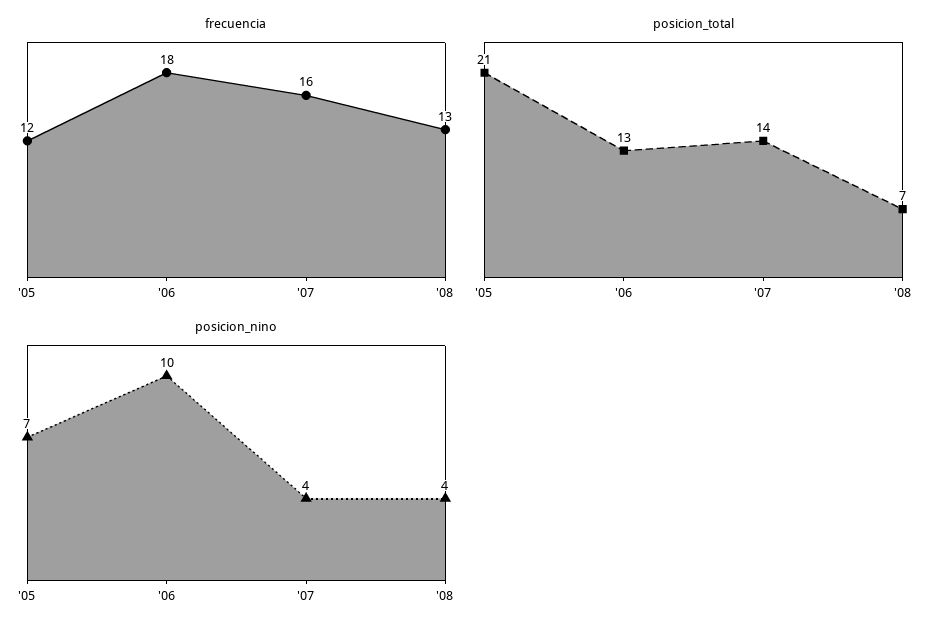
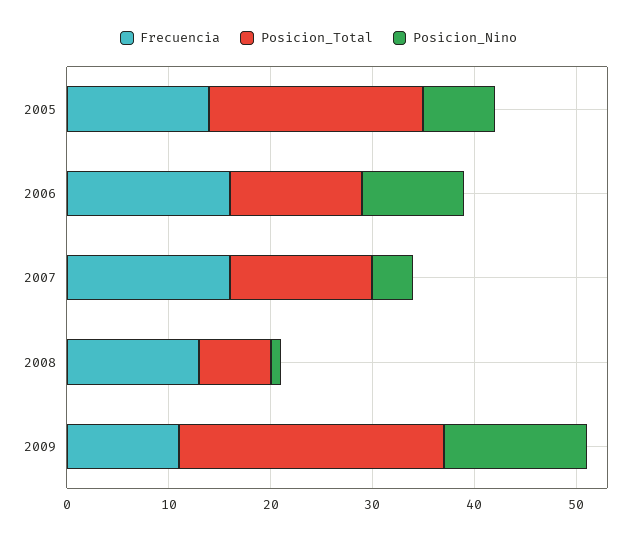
frecuencia, '05: 12 -> 14
frecuencia, '06: 18 -> 16
posicion_nino, '08: 4 -> 1
frecuencia, 2009: none -> 11
posicion_total, 2009: none -> 26
posicion_nino, 2009: none -> 14

